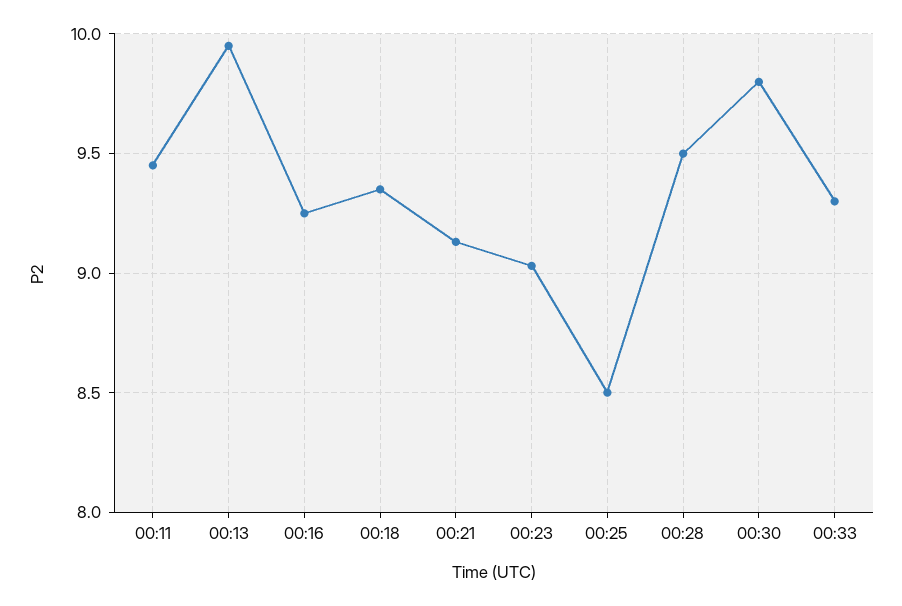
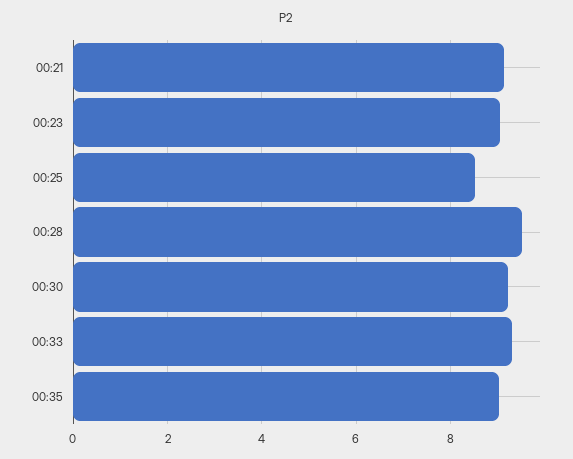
00:11: 9.45 -> none
00:13: 9.95 -> none
00:16: 9.25 -> none
00:18: 9.35 -> none
00:30: 9.8 -> 9.2
00:35: none -> 9

